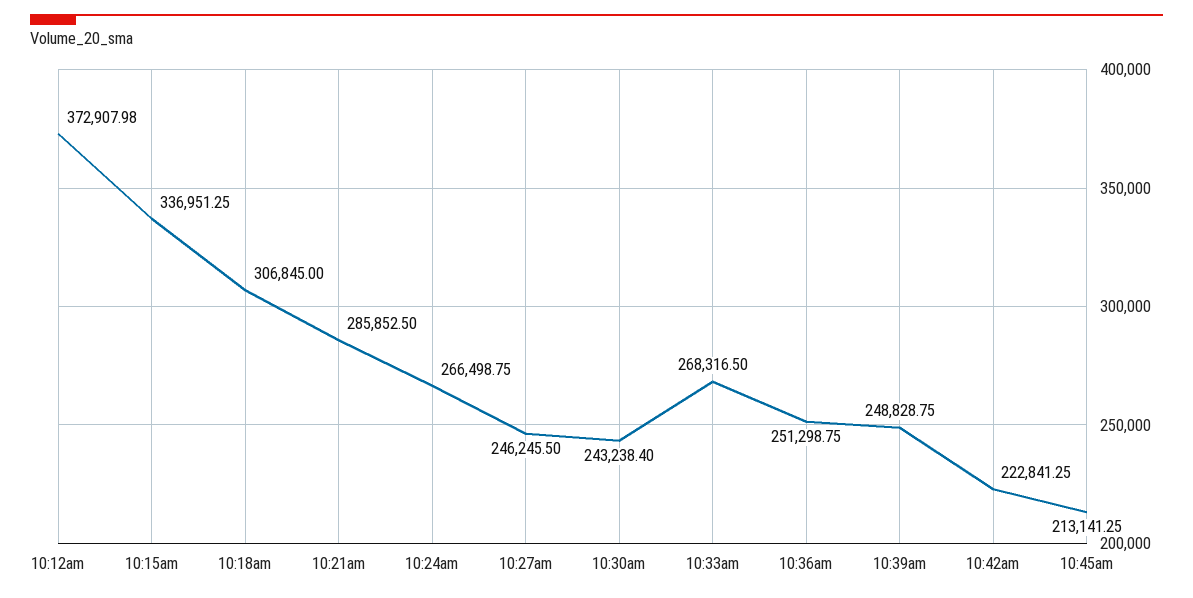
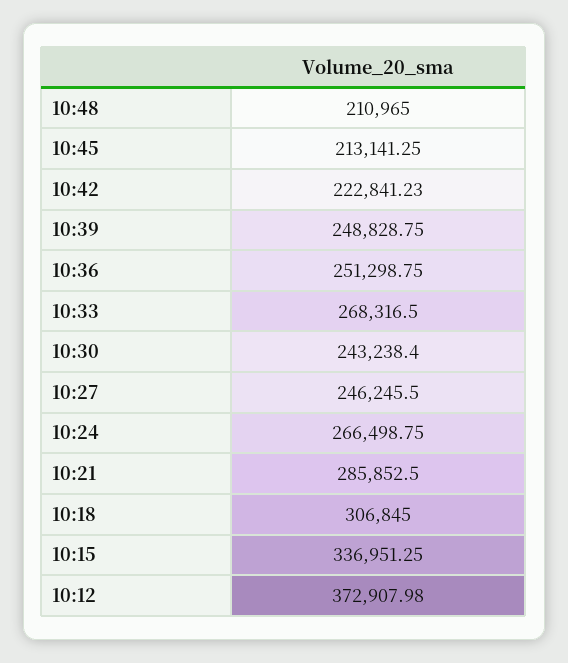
10:42am: 222841.25 -> 222841.23
10:48: none -> 210965

